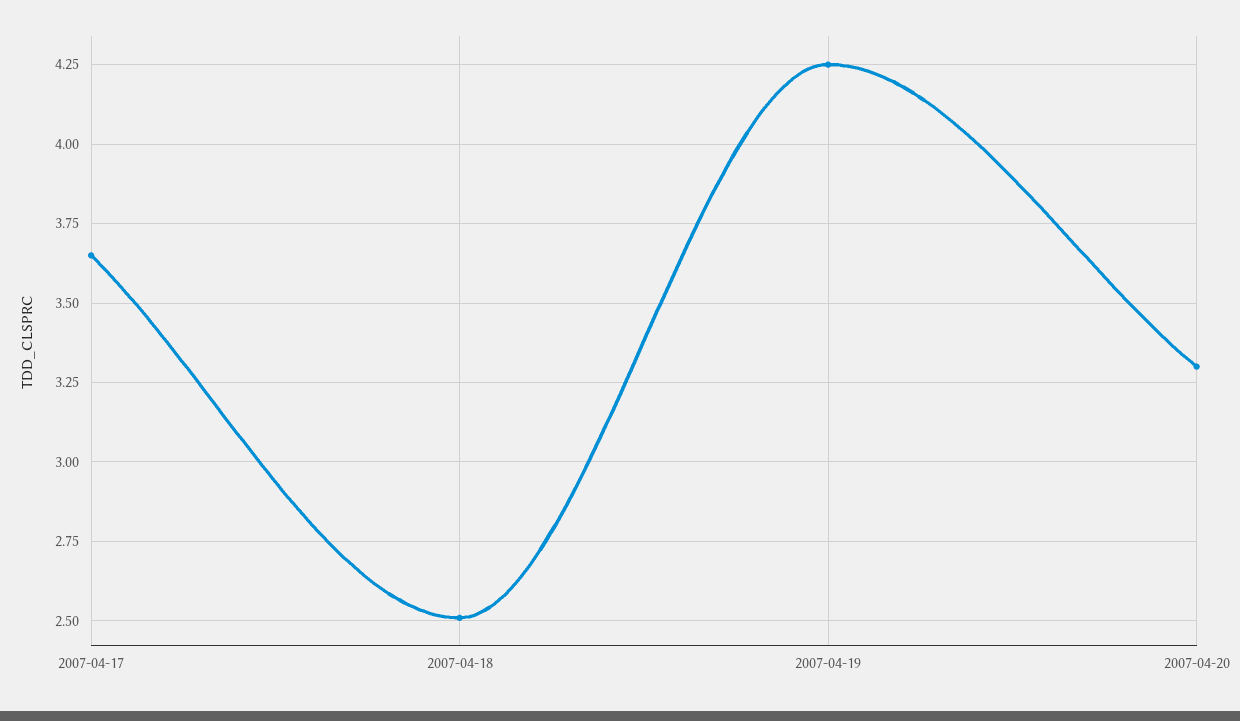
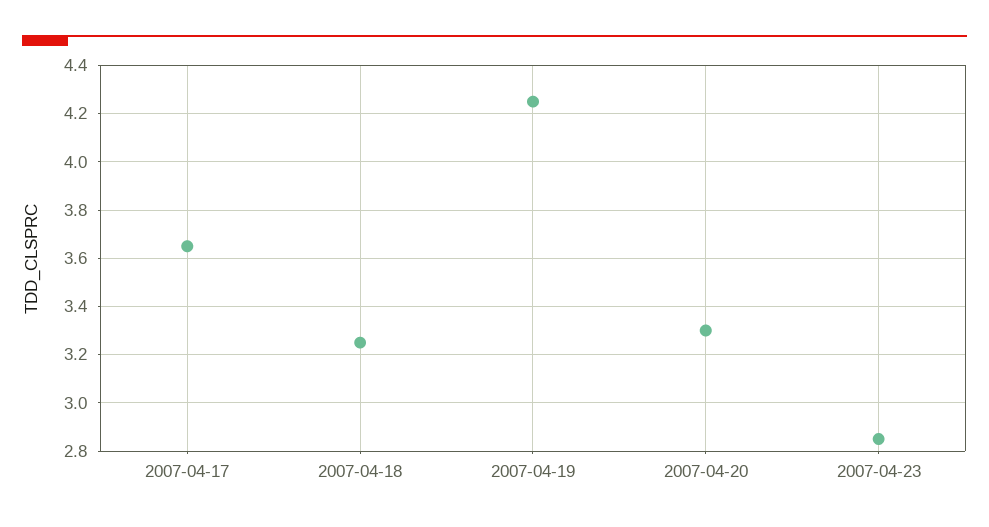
2007-04-18: 2.5 -> 3.25
2007-04-23: none -> 2.85

